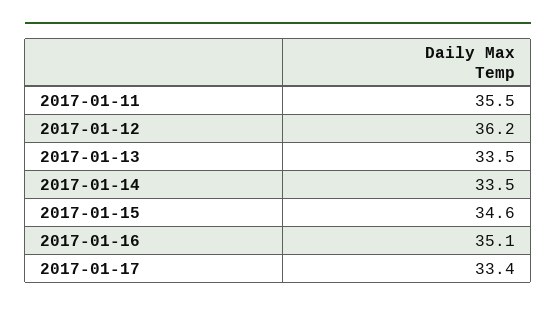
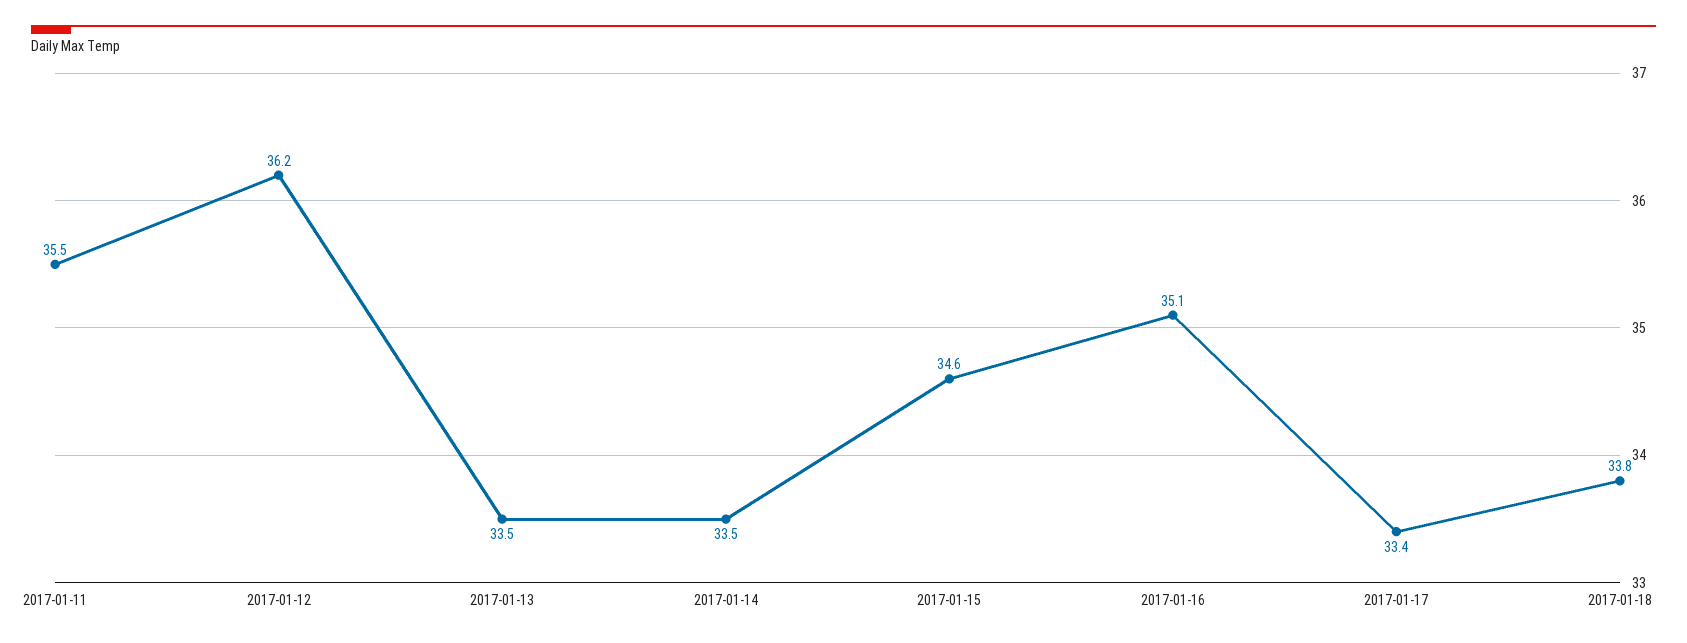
2017-01-18: none -> 33.8

